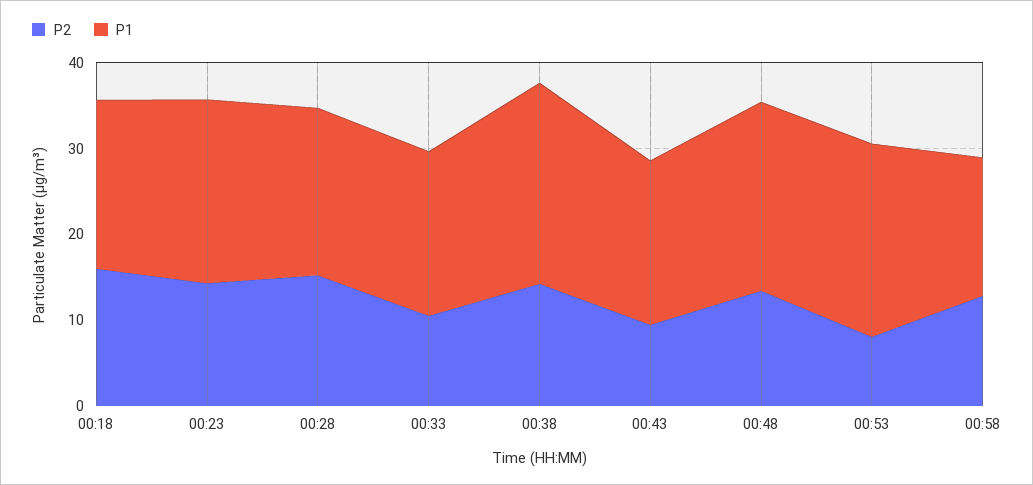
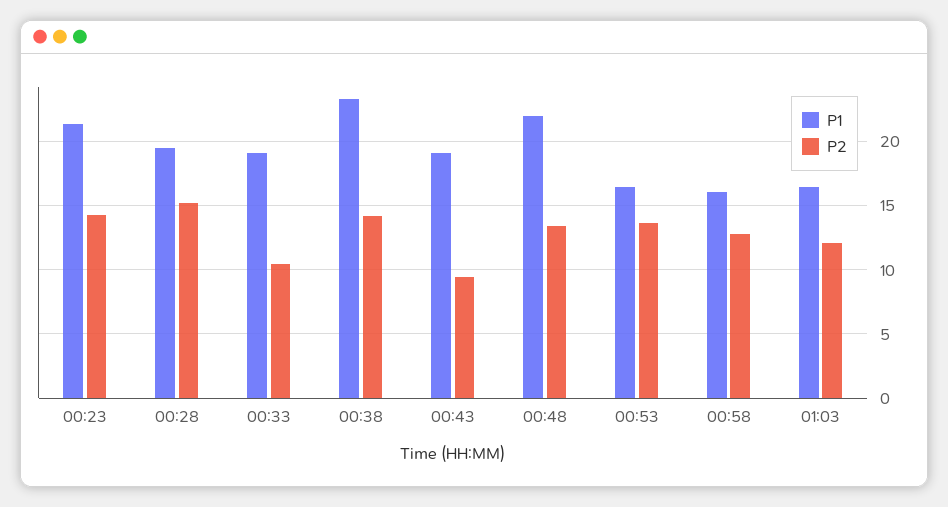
P2, 00:18: 16 -> none
P1, 00:18: 20 -> none
P2, 00:53: 8 -> 13.5
P1, 00:53: 22 -> 16.5
P1, 01:03: none -> 16.5
P2, 01:03: none -> 12

